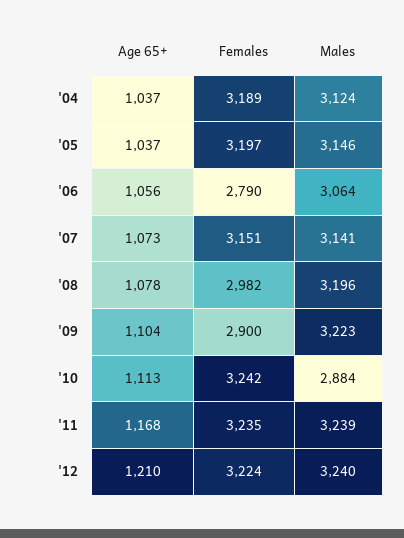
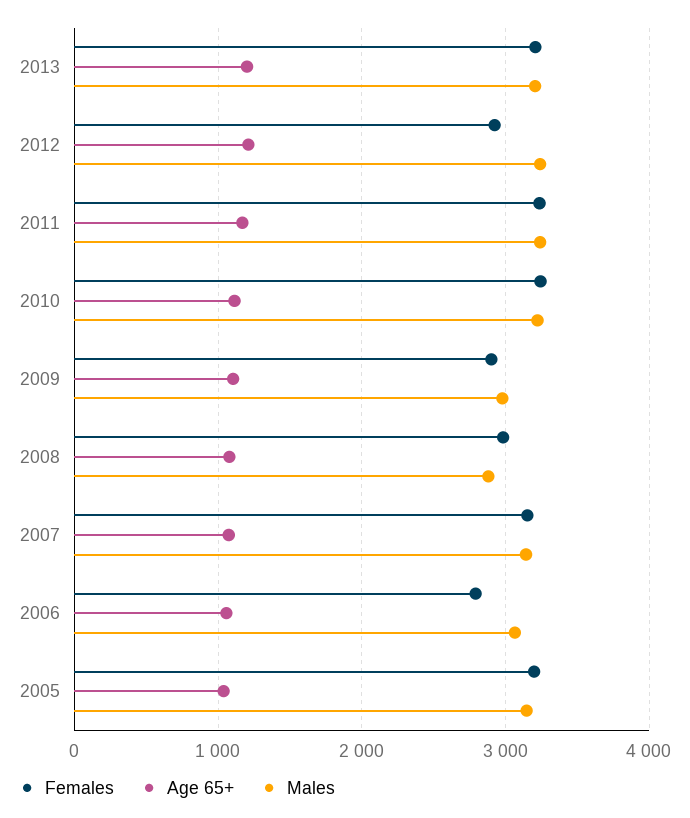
Age 65+, '04: 1037 -> none
Females, '04: 3189 -> none
Males, '04: 3124 -> none
Males, '08: 3196 -> 2900
Males, '09: 3223 -> 3000
Males, '10: 2884 -> 3200
Females, '12: 3224 -> 2900
Females, 2013: none -> 3200
Age 65+, 2013: none -> 1200
Males, 2013: none -> 3200

